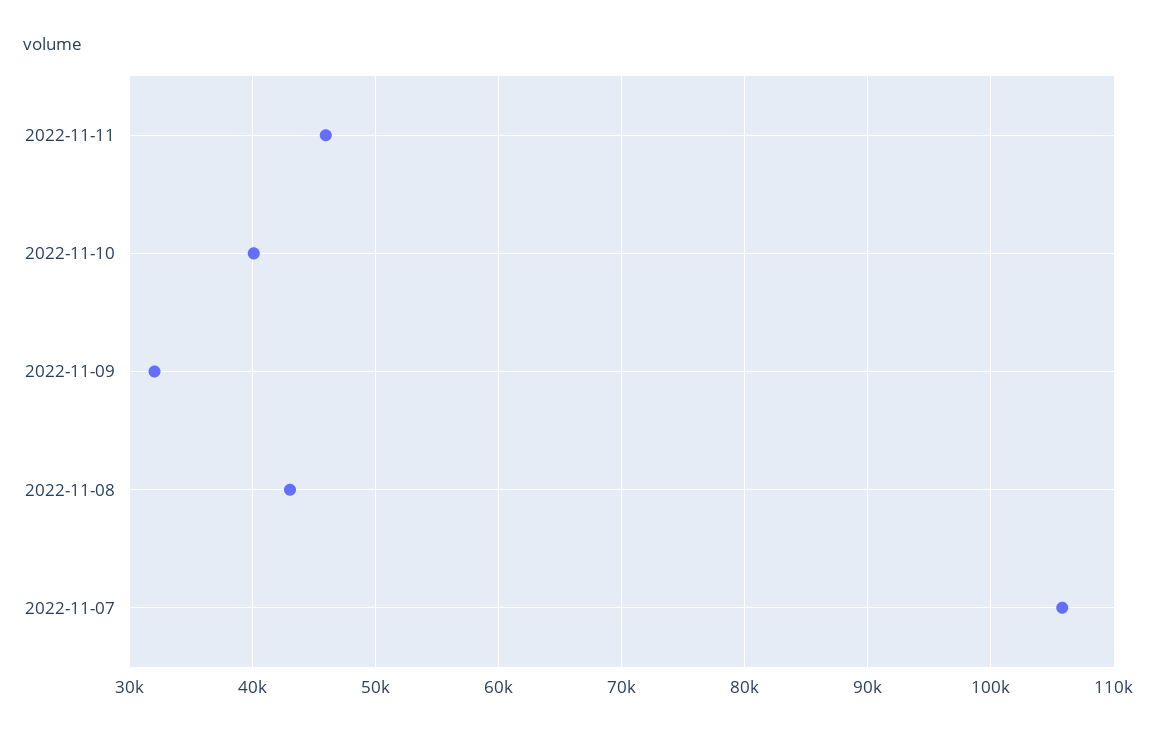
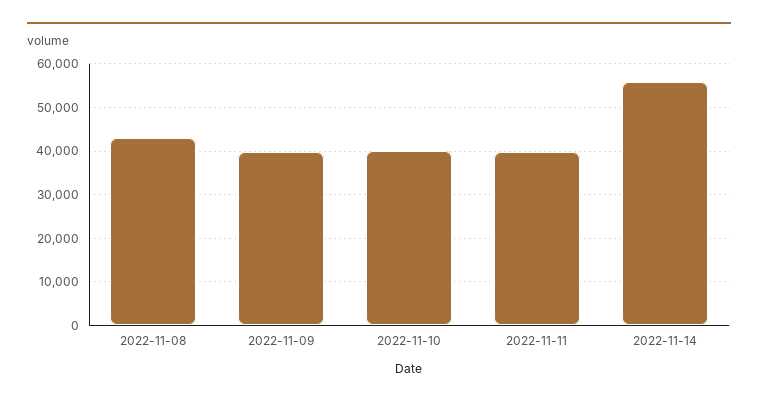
2022-11-11: 46000 -> 40000
2022-11-09: 32000 -> 40000
2022-11-07: 106000 -> none
2022-11-14: none -> 56000

